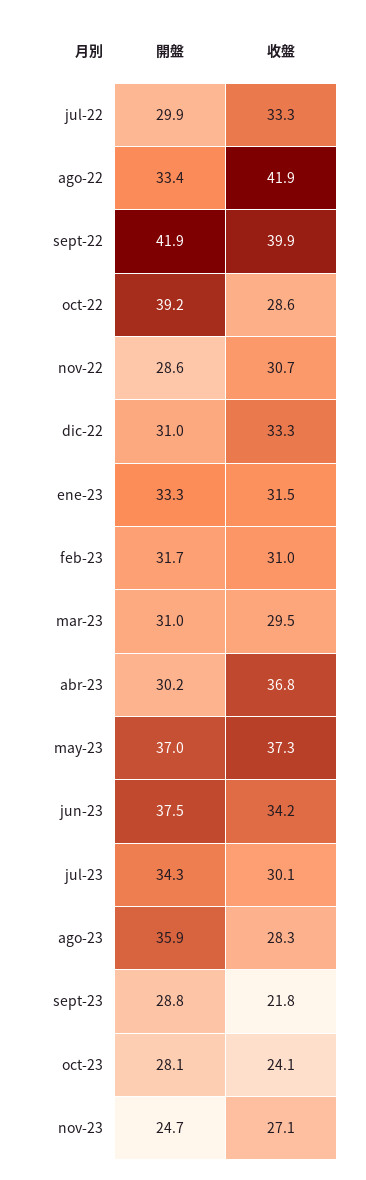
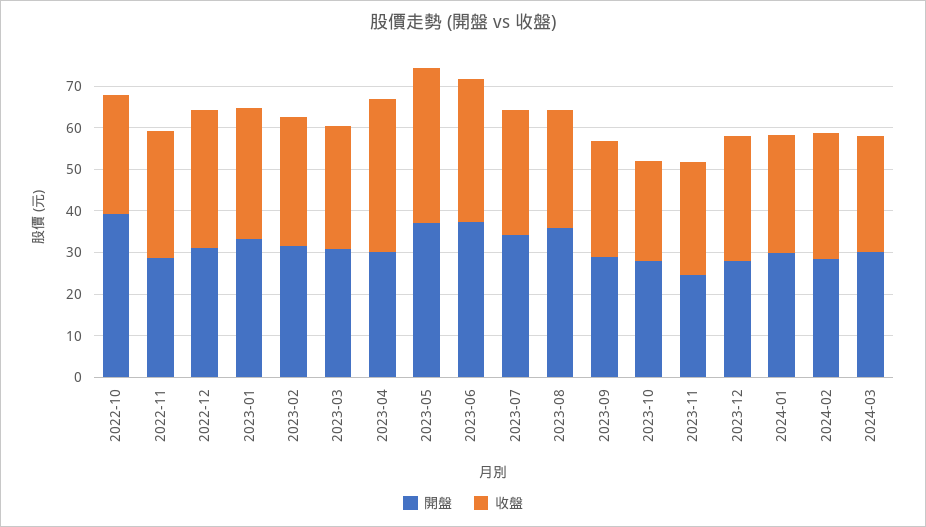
開盤, jul-22: 29.9 -> none
收盤, jul-22: 33.3 -> none
開盤, ago-22: 33.4 -> none
收盤, ago-22: 41.9 -> none
開盤, sept-22: 41.9 -> none
收盤, sept-22: 39.9 -> none
收盤, sept-23: 21.8 -> 28
開盤, 2023-12: none -> 28
收盤, 2023-12: none -> 30
開盤, 2024-01: none -> 30
收盤, 2024-01: none -> 28
開盤, 2024-02: none -> 28
收盤, 2024-02: none -> 30
開盤, 2024-03: none -> 30
收盤, 2024-03: none -> 28

